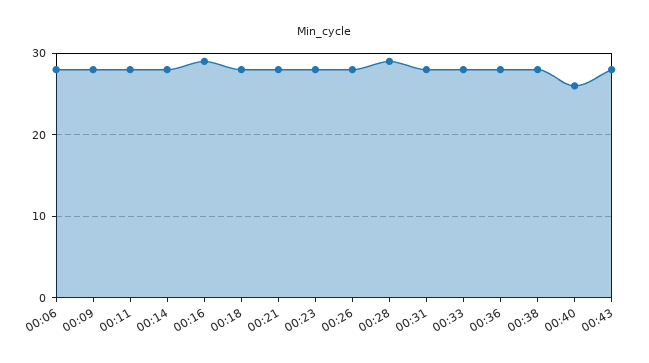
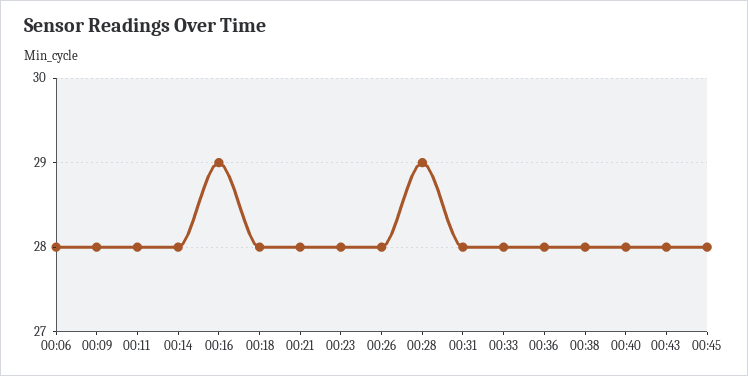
00:40: 26 -> 28
00:45: none -> 28

